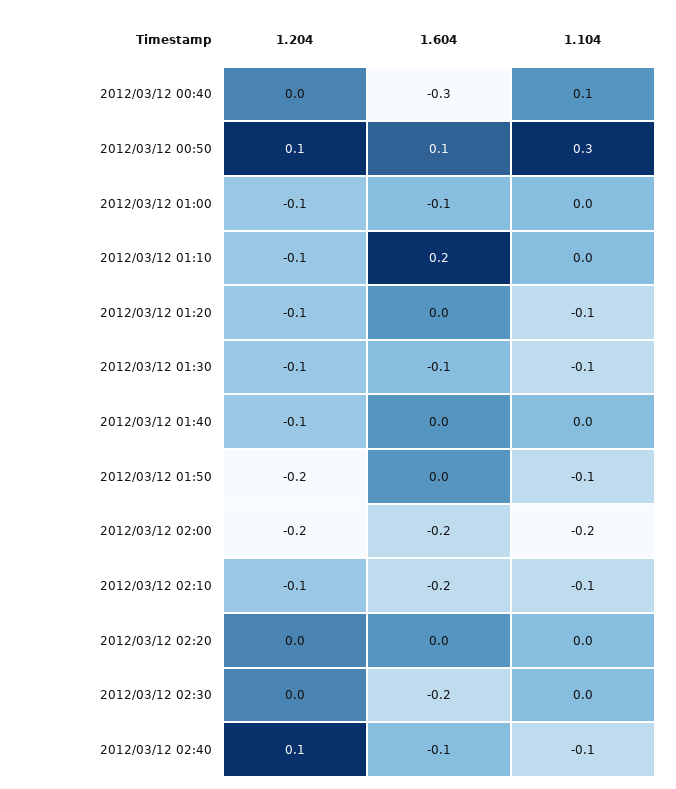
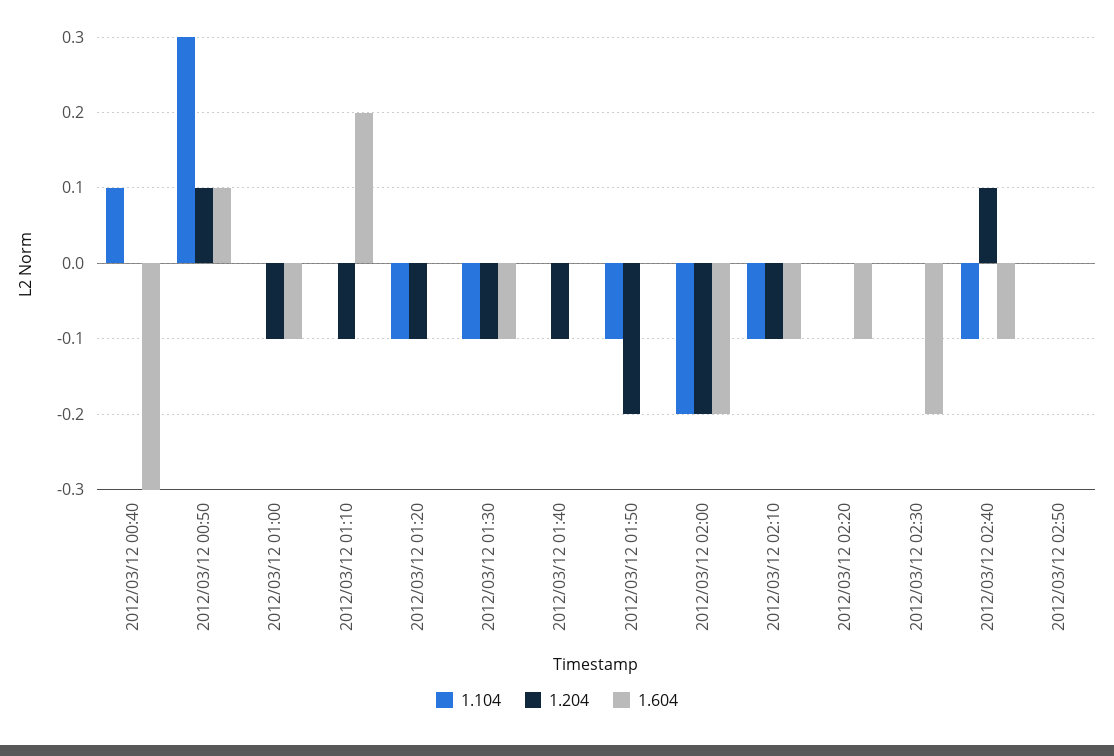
1.604, 2012/03/12 02:10: -0.2 -> -0.1
1.604, 2012/03/12 02:20: 0 -> -0.1
1.104, 2012/03/12 02:50: none -> 0
1.204, 2012/03/12 02:50: none -> 0
1.604, 2012/03/12 02:50: none -> 0

